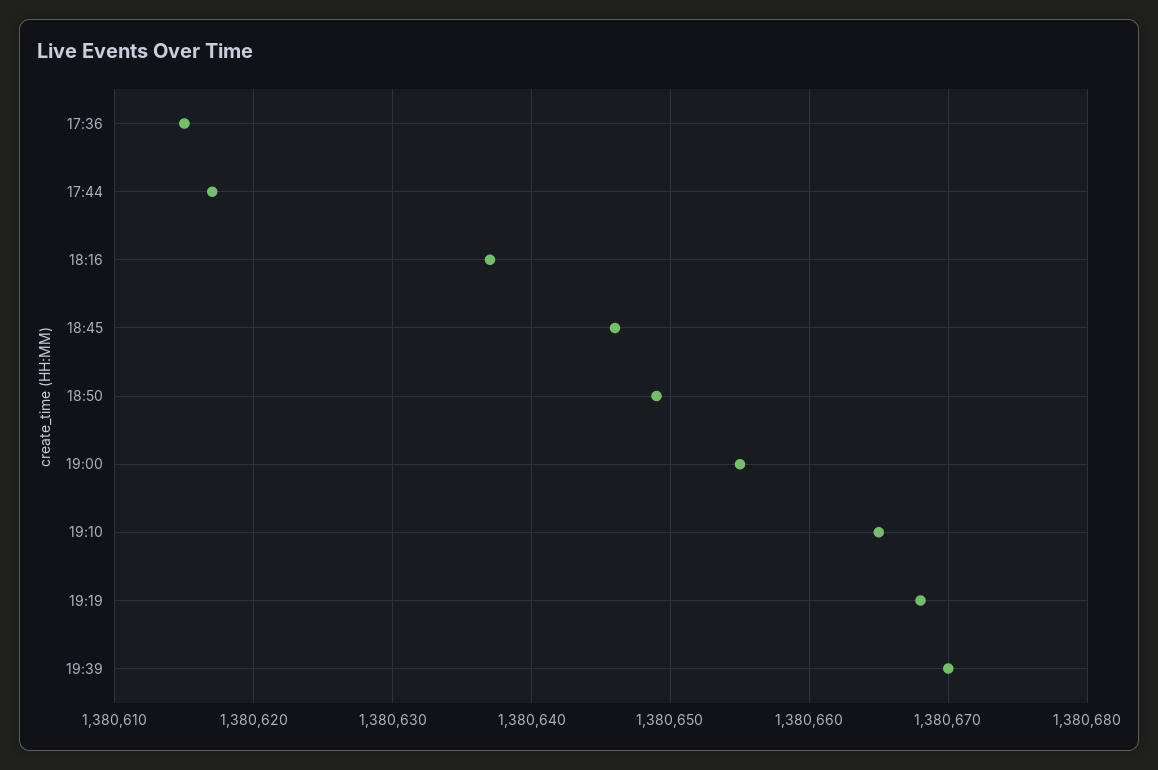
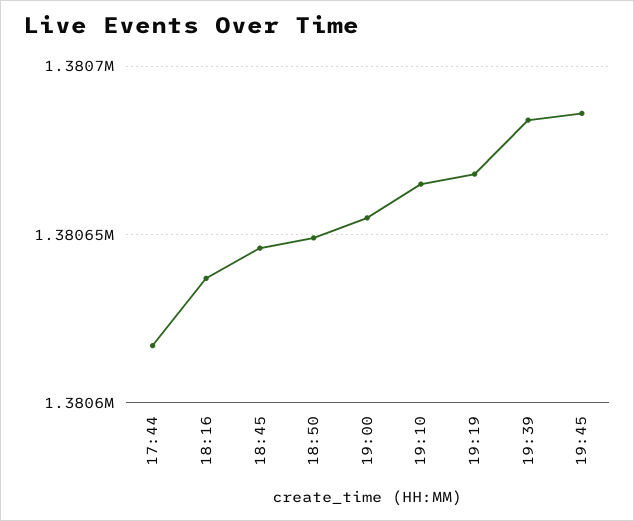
17:36: 1380615 -> none
19:39: 1380670 -> 1380685
19:45: none -> 1380685

